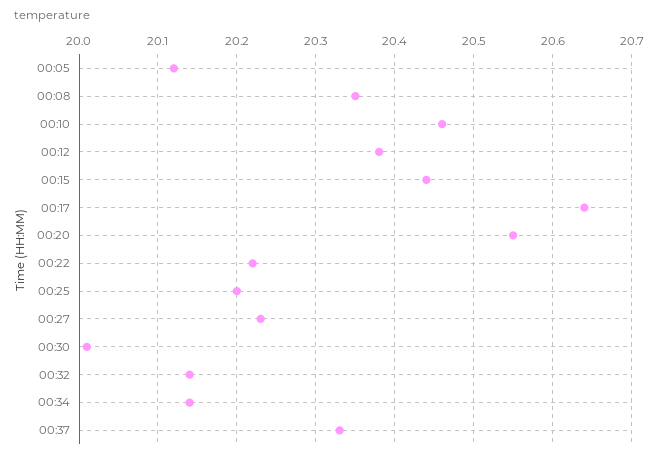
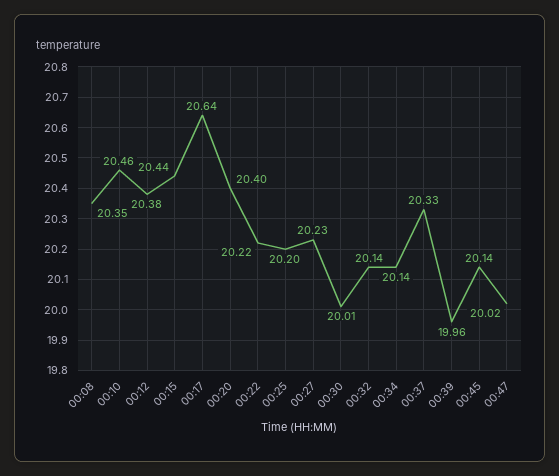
00:05: 20.12 -> none
00:20: 20.55 -> 20.4
00:39: none -> 19.96
00:45: none -> 20.14
00:47: none -> 20.02

